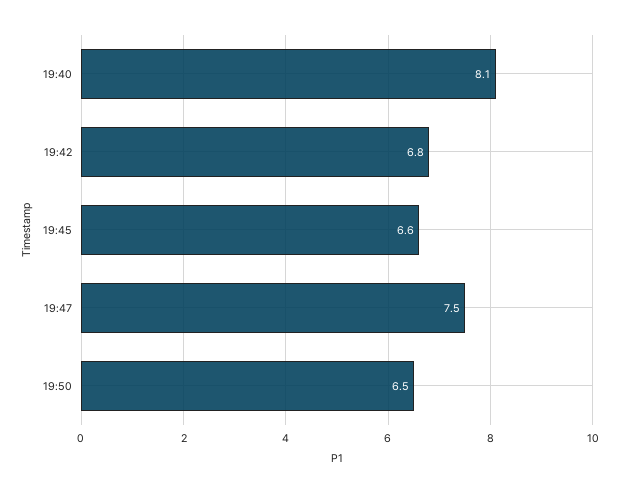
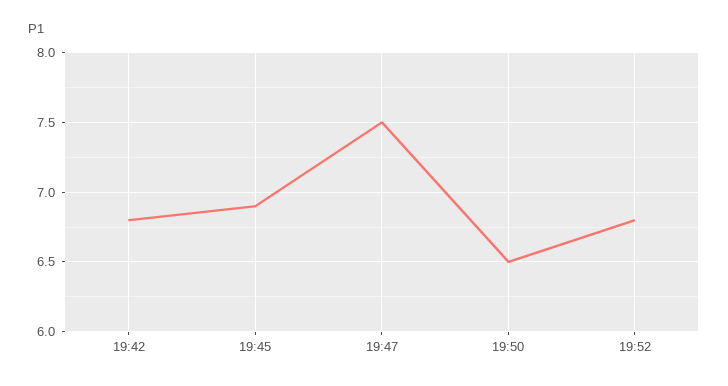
19:40: 8.1 -> none
19:45: 6.6 -> 6.9
19:52: none -> 6.8

